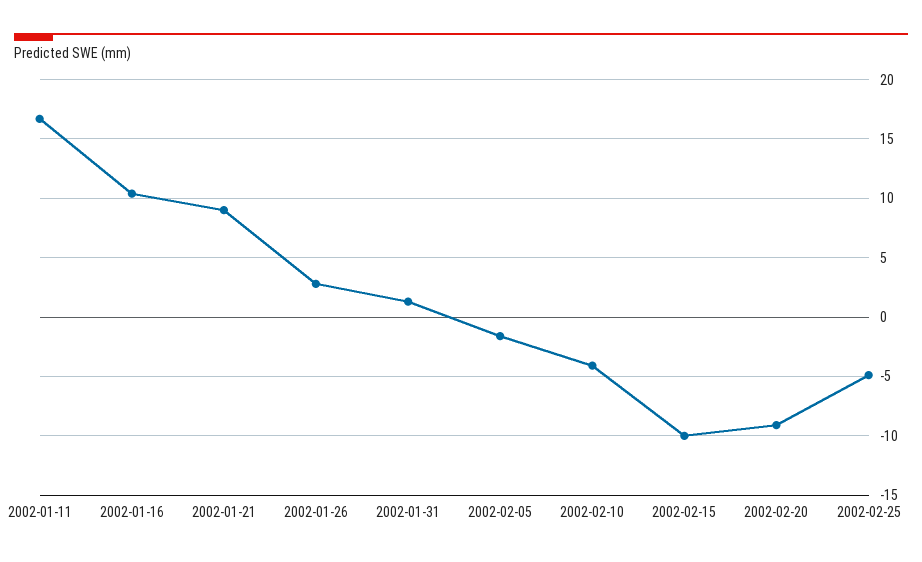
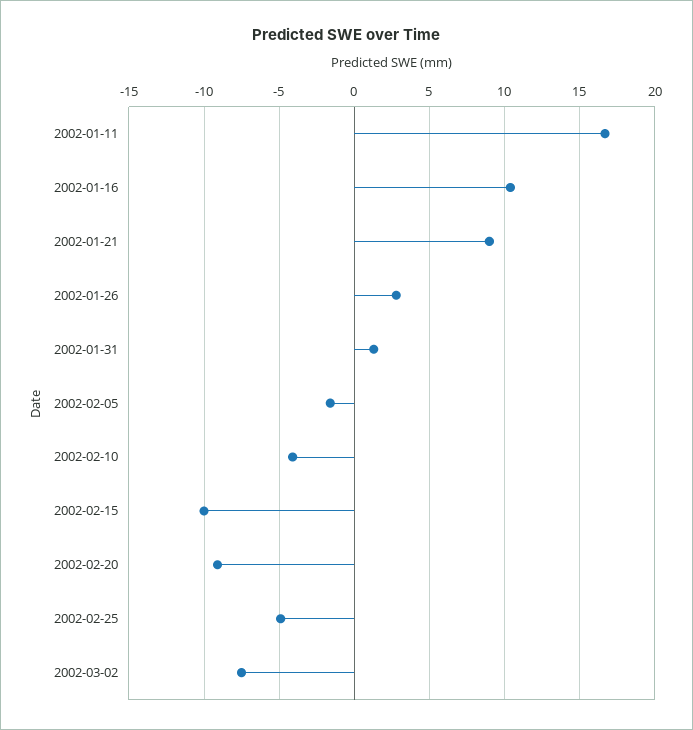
2002-03-02: none -> -7.5

